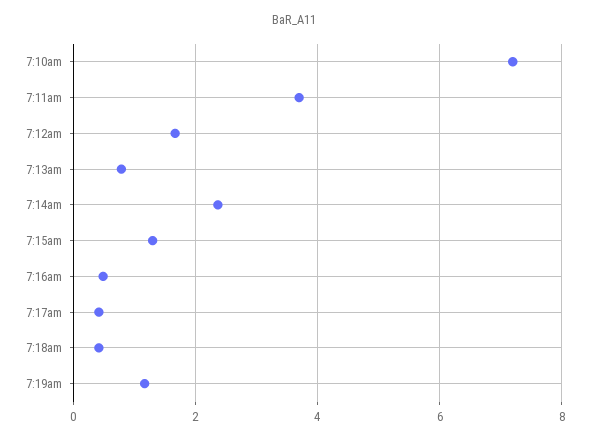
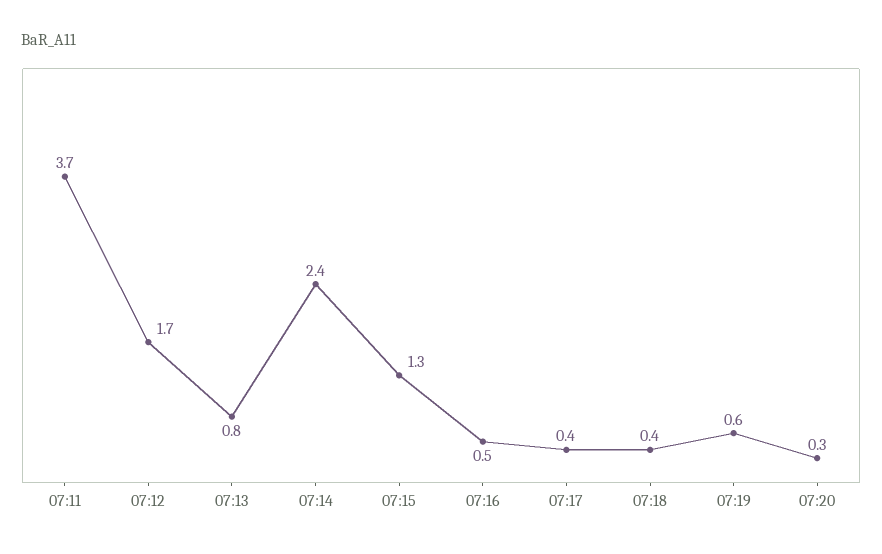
7:10am: 7.2 -> none
7:19am: 1.2 -> 0.6
07:20: none -> 0.3

